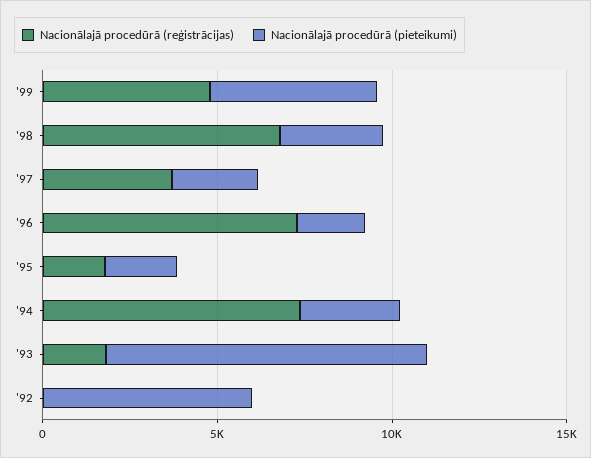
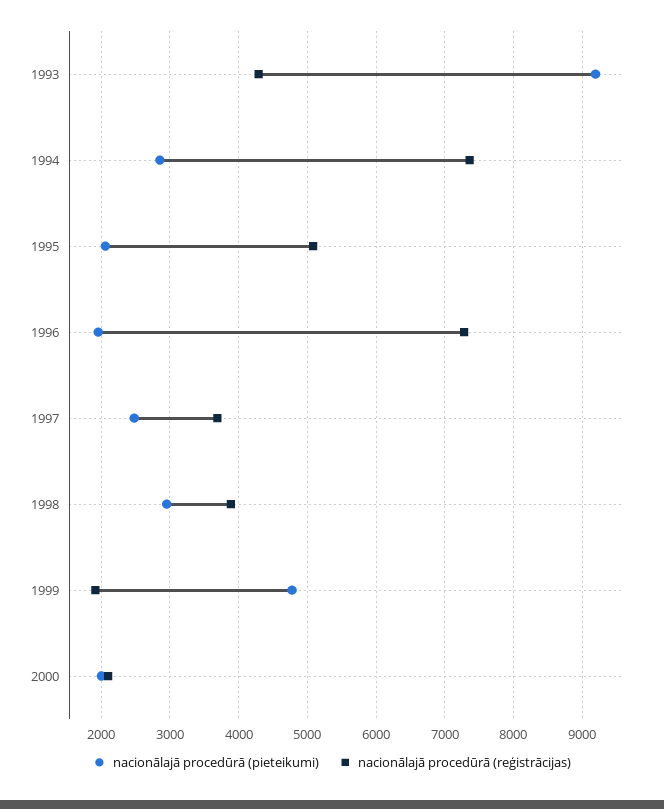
Nacionālajā procedūrā (reģistrācijas), '99: 5000 -> 1900
Nacionālajā procedūrā (reģistrācijas), '98: 7000 -> 3900
Nacionālajā procedūrā (reģistrācijas), '95: 2000 -> 5100
Nacionālajā procedūrā (reģistrācijas), '93: 2000 -> 4300
Nacionālajā procedūrā (reģistrācijas), '92: 0 -> none
Nacionālajā procedūrā (pieteikumi), '92: 6000 -> none
Nacionālajā procedūrā (pieteikumi), 2000: none -> 2000
Nacionālajā procedūrā (reģistrācijas), 2000: none -> 2100

